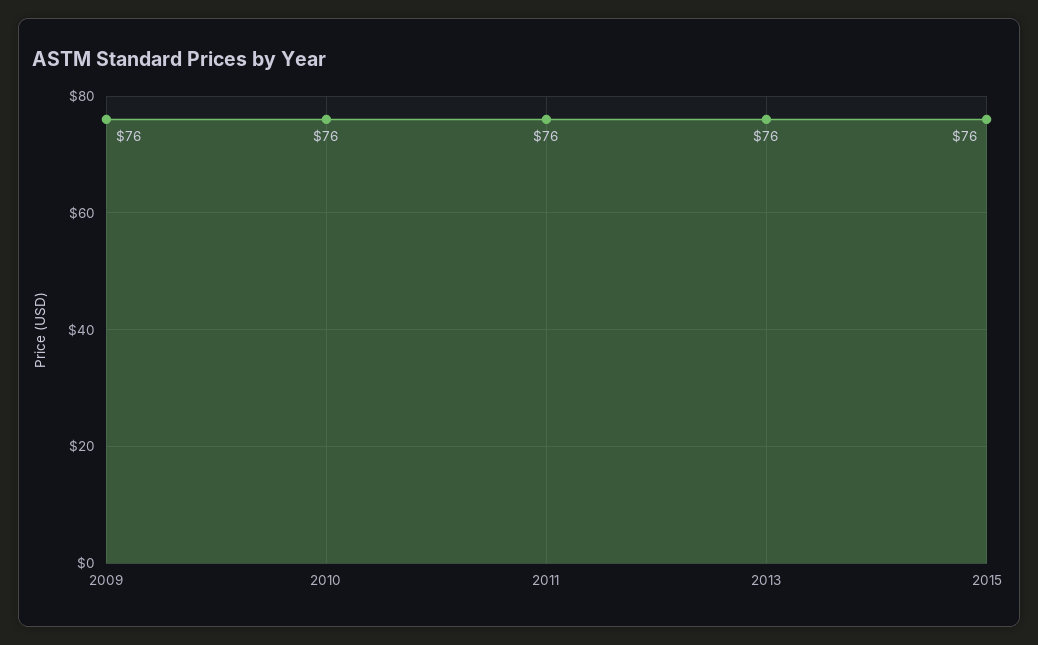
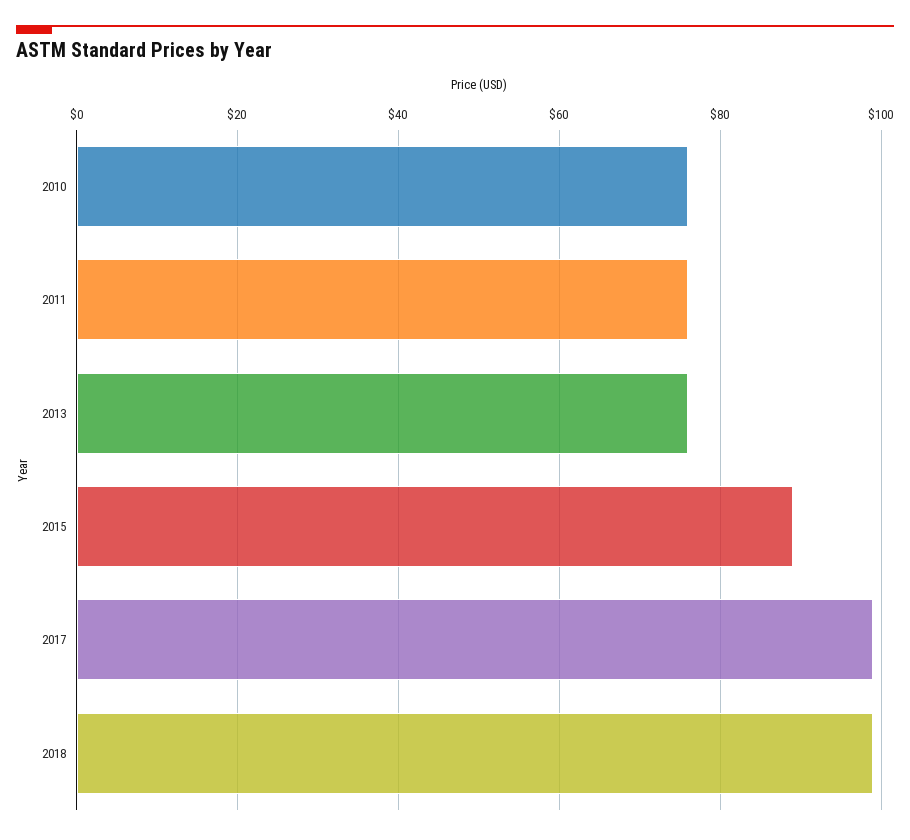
2009: 76 -> none
2015: 76 -> 90
2017: none -> 100
2018: none -> 100

